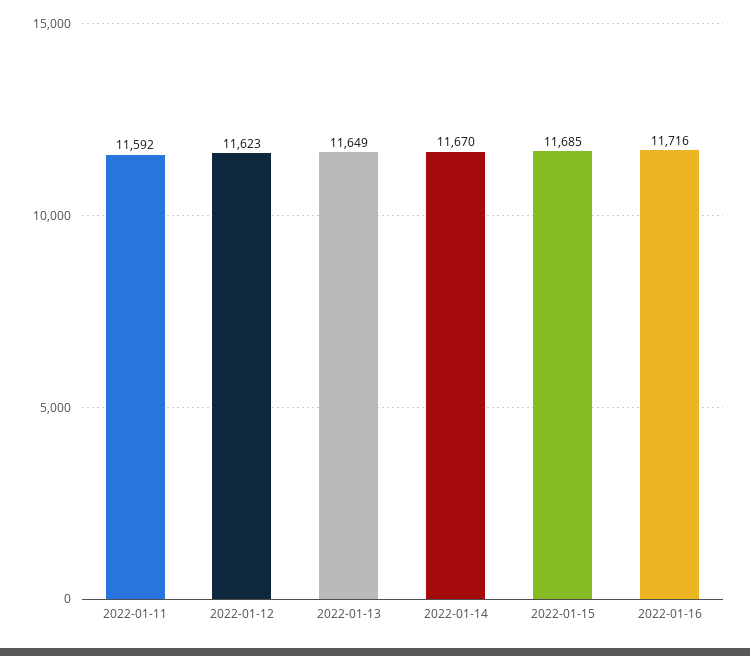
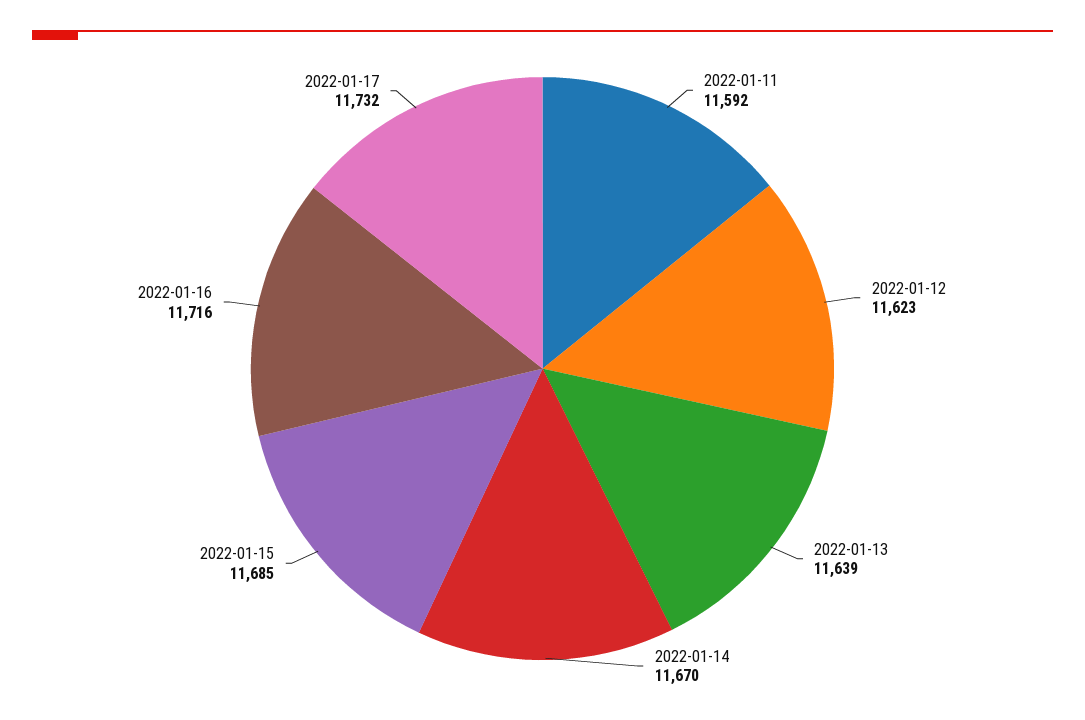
2022-01-13: 11649 -> 11639
2022-01-17: none -> 11732

